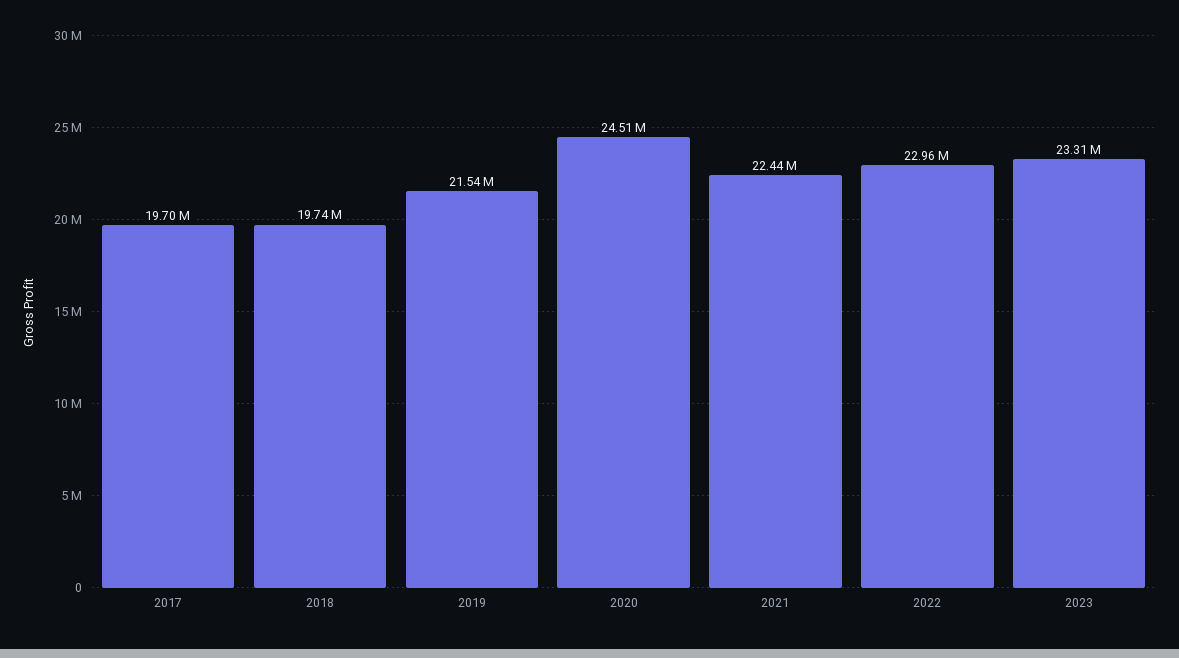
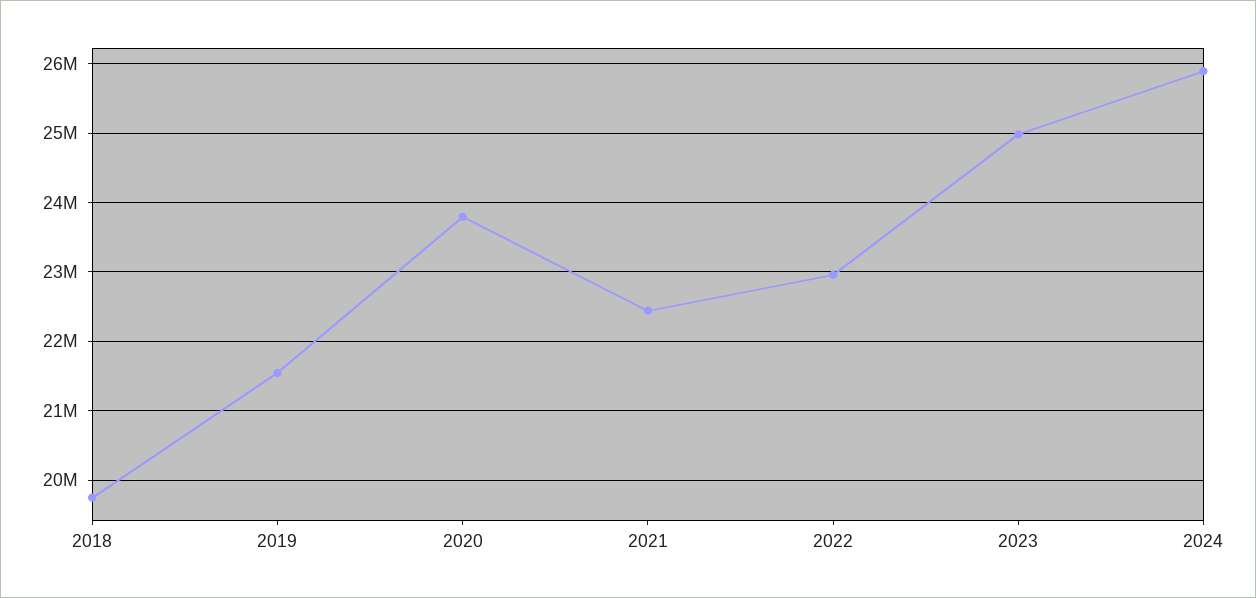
2017: 19700000 -> none
2020: 24510000 -> 23800000
2023: 23310000 -> 25000000
2024: none -> 25900000

